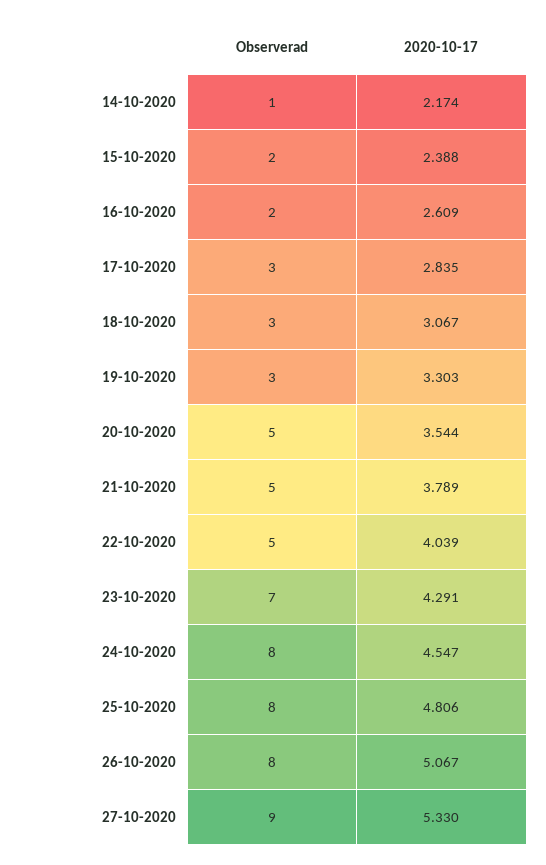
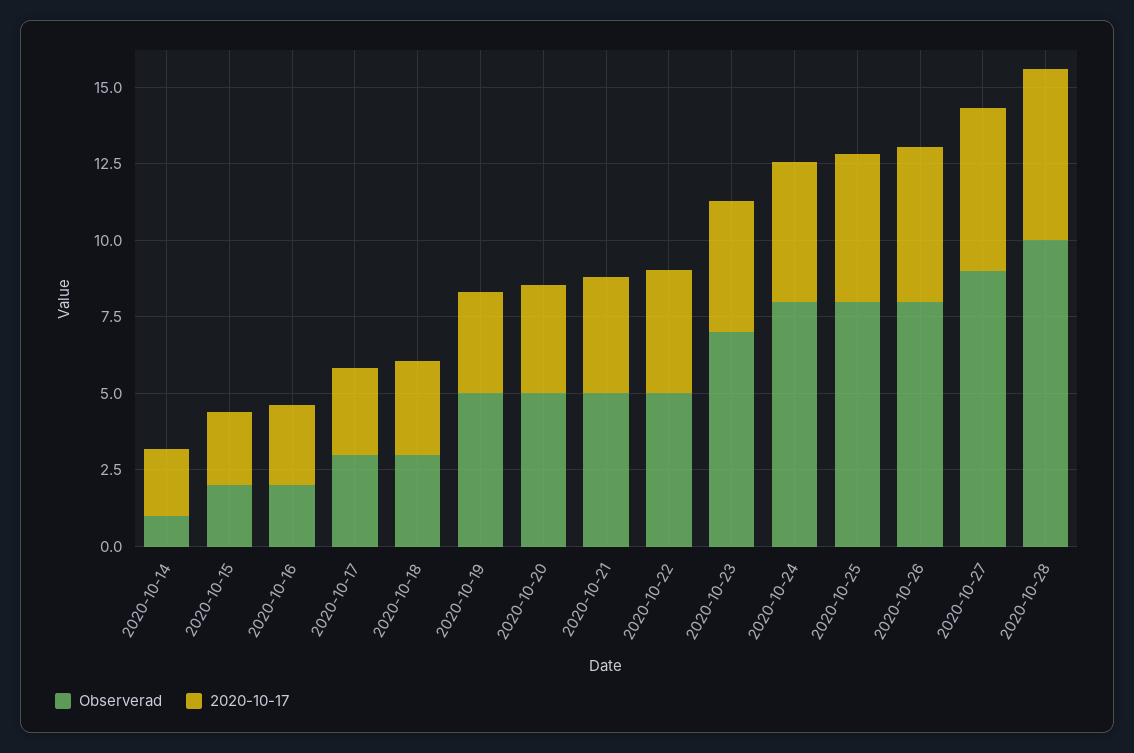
Observerad, 19-10-2020: 3 -> 5
Observerad, 2020-10-28: none -> 10
2020-10-17, 2020-10-28: none -> 5.5

